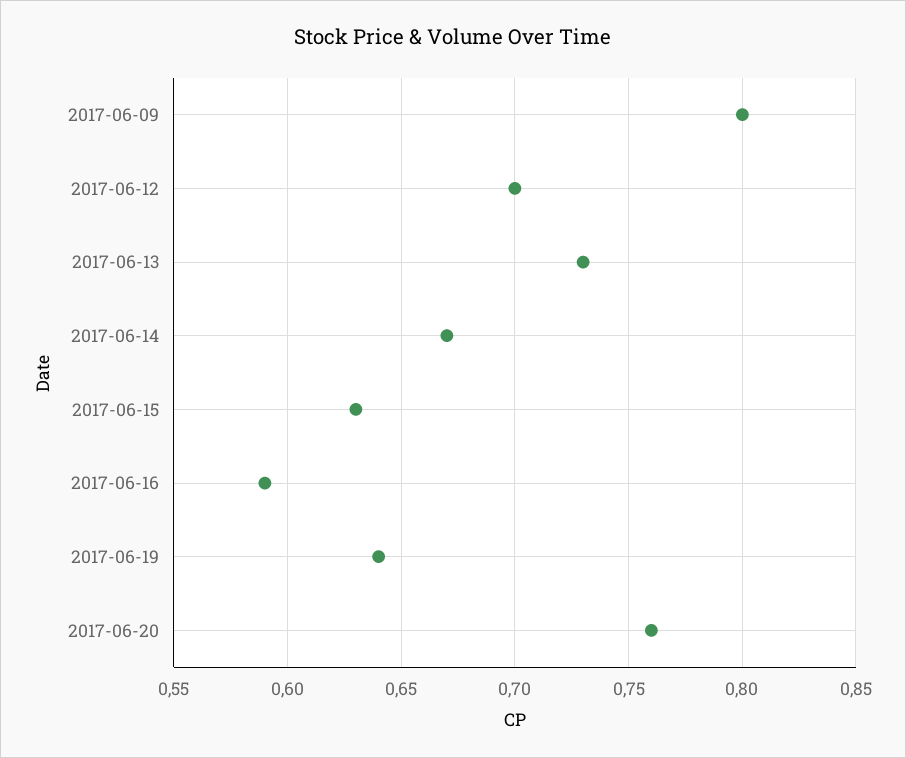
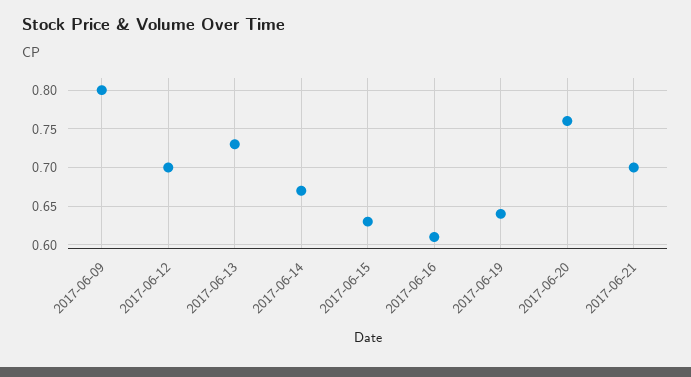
2017-06-16: 0.59 -> 0.61
2017-06-21: none -> 0.7

